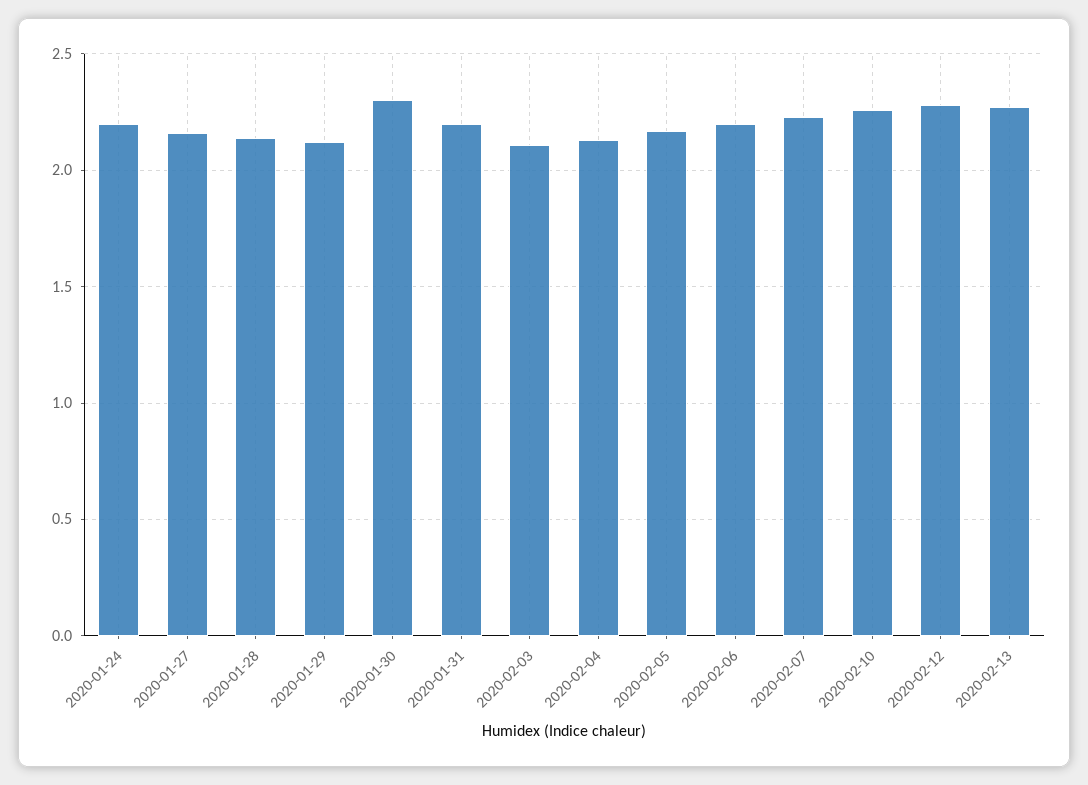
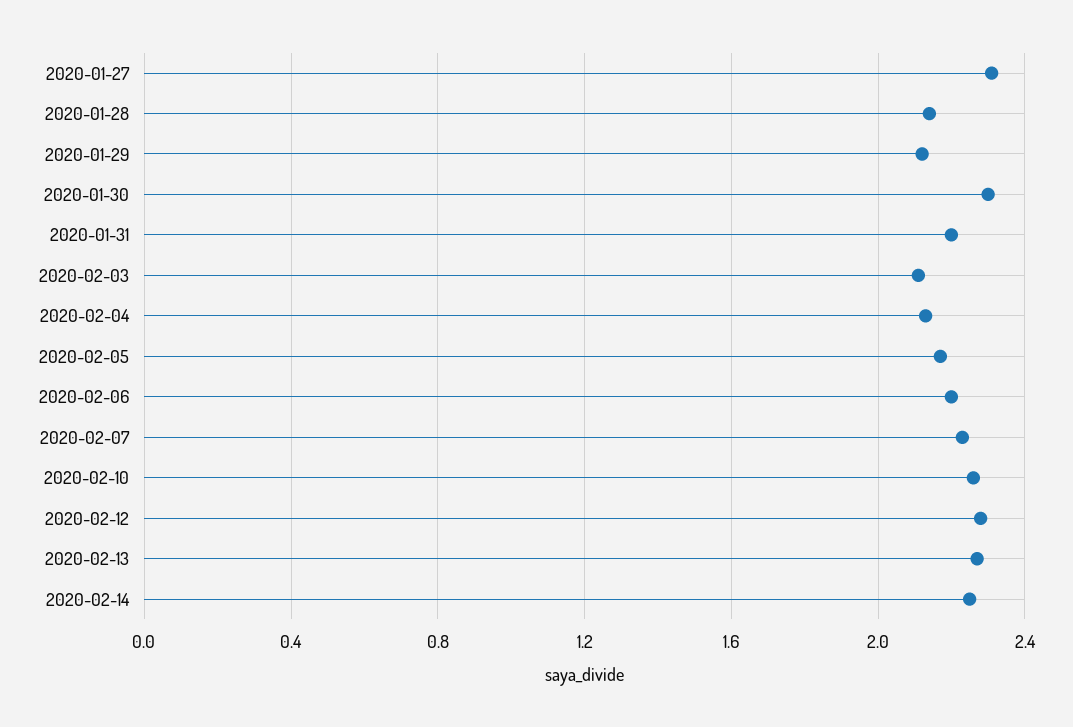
2020-01-24: 2.2 -> none
2020-01-27: 2.15 -> 2.3
2020-02-14: none -> 2.25

